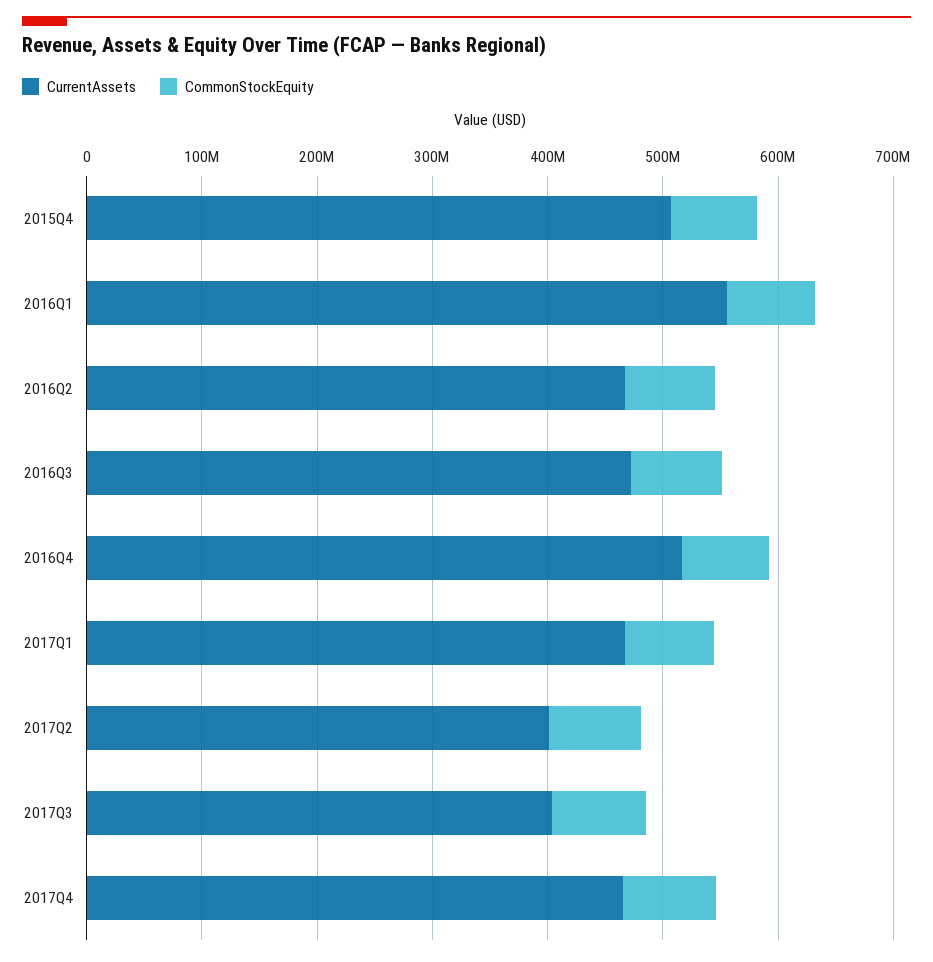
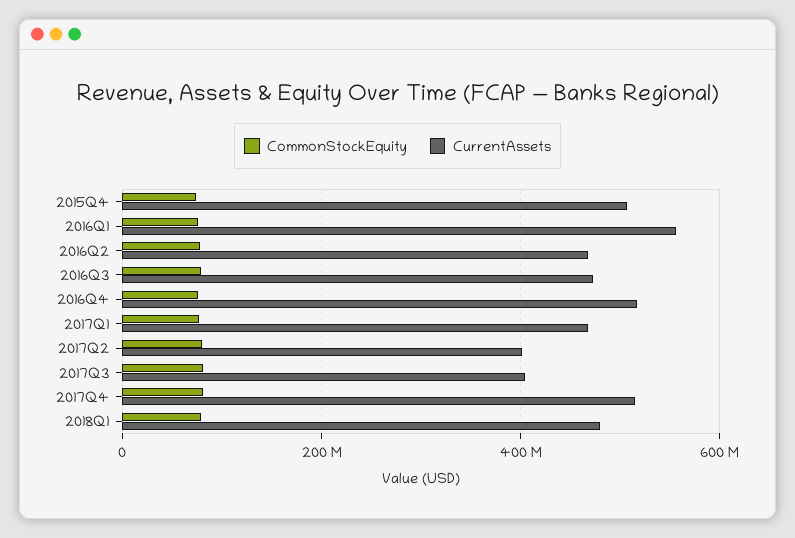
CurrentAssets, 2017Q4: 460000000 -> 520000000
CommonStockEquity, 2018Q1: none -> 80000000
CurrentAssets, 2018Q1: none -> 480000000

